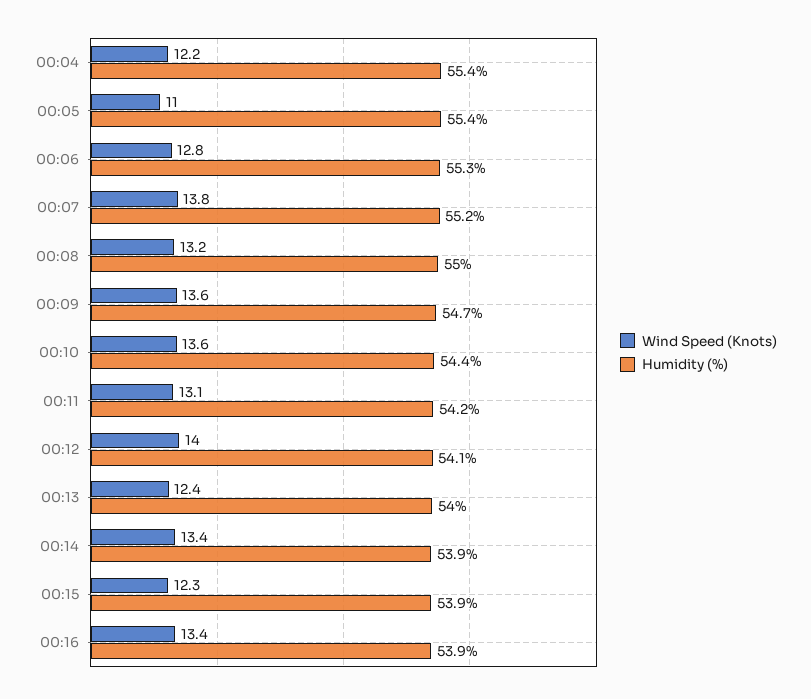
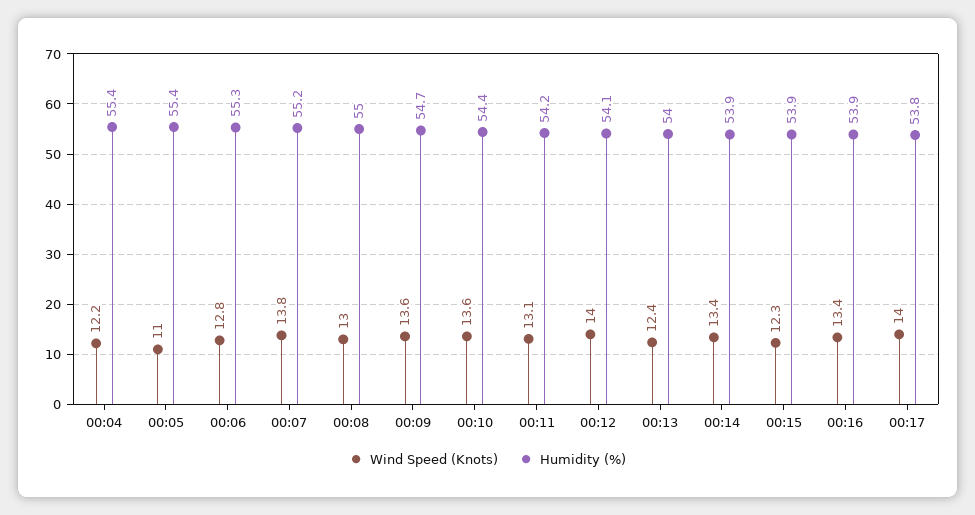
Wind Speed (Knots), 00:08: 13.2 -> 13
Wind Speed (Knots), 00:17: none -> 14
Humidity (%), 00:17: none -> 53.8

